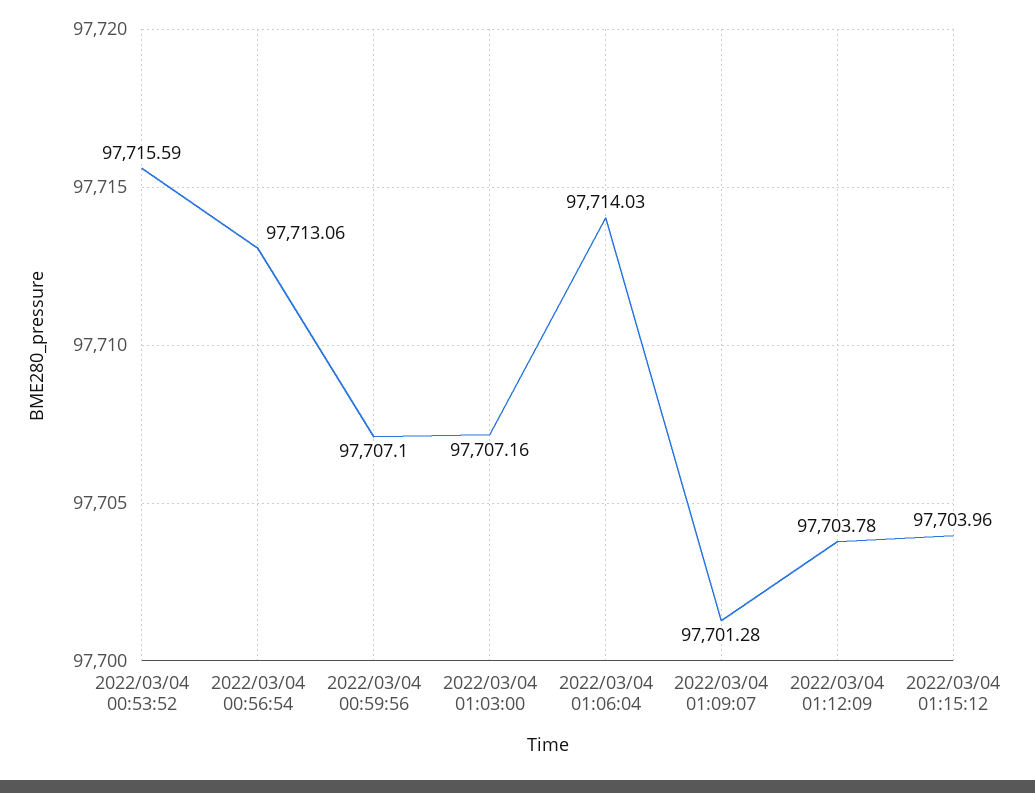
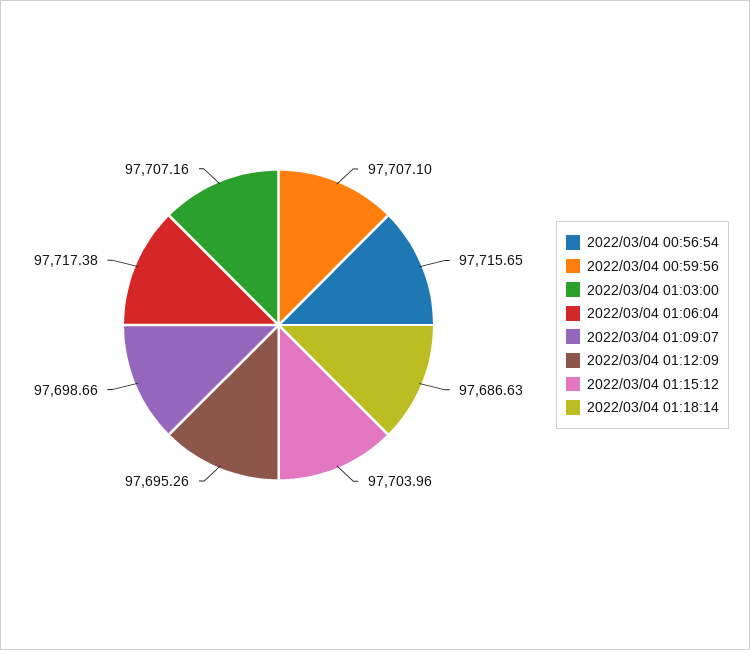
2022/03/04 00:53:52: 97715.59 -> none
2022/03/04 00:56:54: 97713.06 -> 97715.65
2022/03/04 01:06:04: 97714.03 -> 97717.38
2022/03/04 01:09:07: 97701.28 -> 97698.66
2022/03/04 01:12:09: 97703.78 -> 97695.26
2022/03/04 01:18:14: none -> 97686.63

